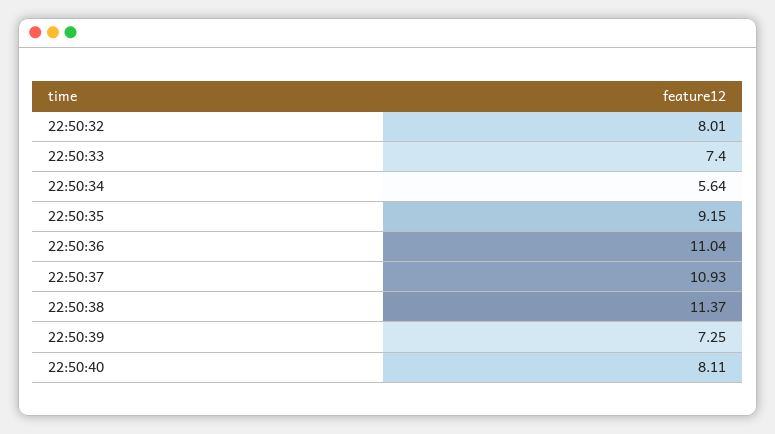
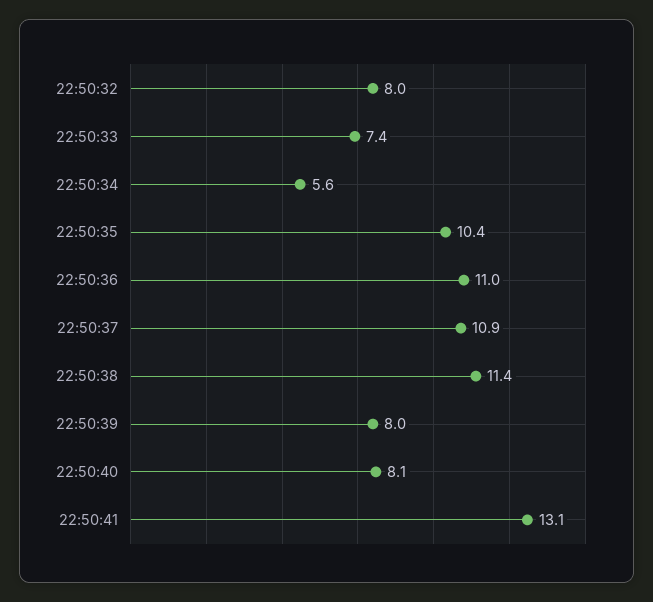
22:50:35: 9.15 -> 10.4
22:50:39: 7.25 -> 8
22:50:41: none -> 13.1

